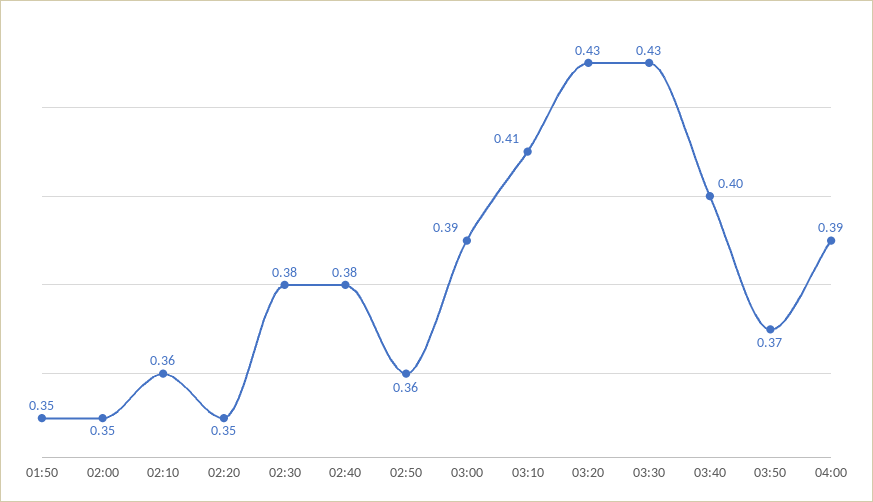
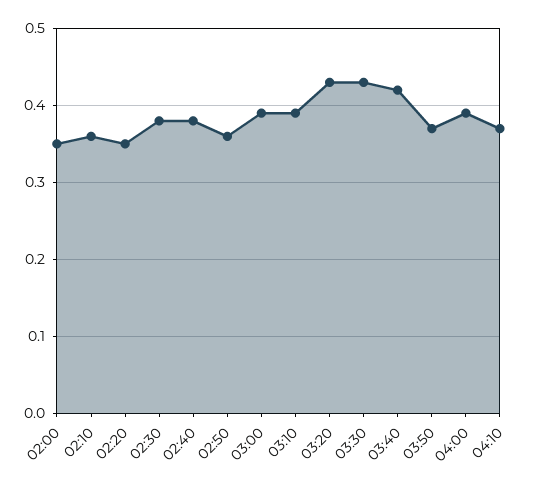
01:50: 0.35 -> none
03:10: 0.41 -> 0.39
03:40: 0.4 -> 0.42
04:10: none -> 0.37

